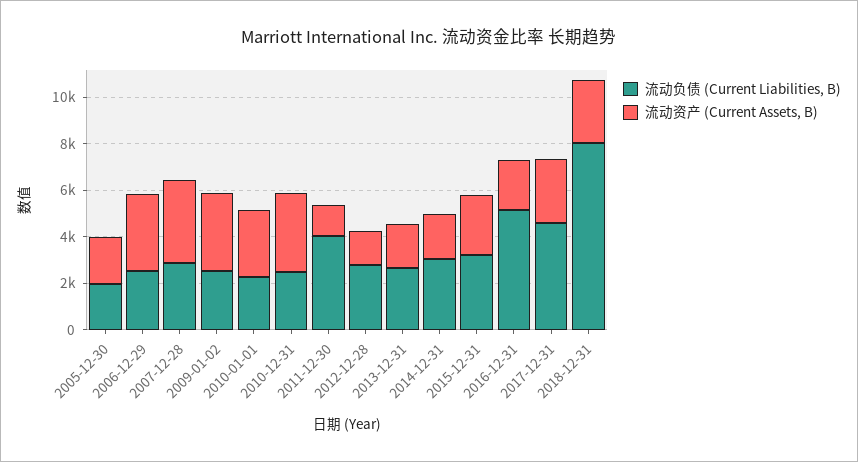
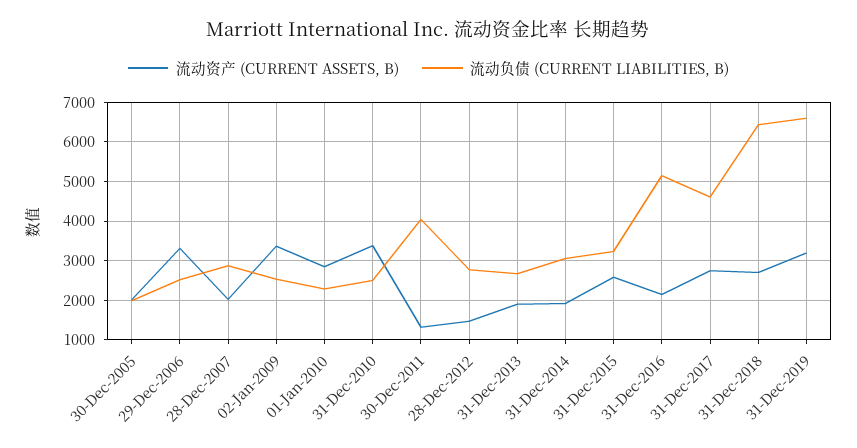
流动资产 (Current Assets, B), 2007-12-28: 3500 -> 2000
流动负债 (Current Liabilities, B), 2018-12-31: 8000 -> 6400
流动资产 (Current Assets, B), 31-Dec-2019: none -> 3200
流动负债 (Current Liabilities, B), 31-Dec-2019: none -> 6600

